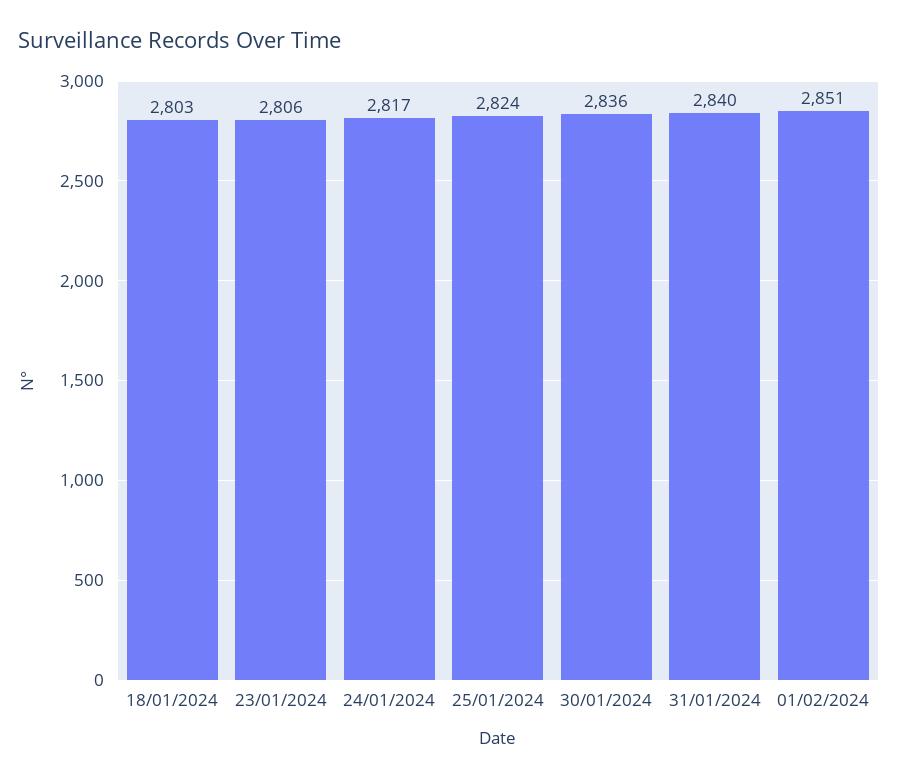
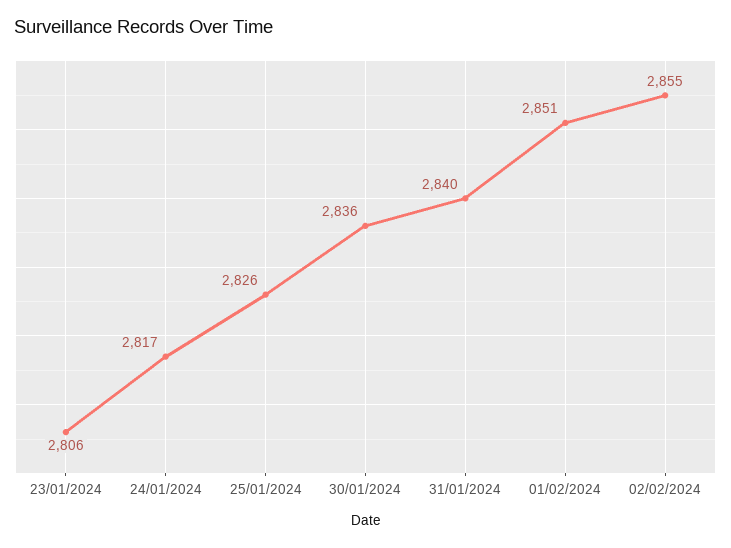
18/01/2024: 2803 -> none
25/01/2024: 2824 -> 2826
02/02/2024: none -> 2855

